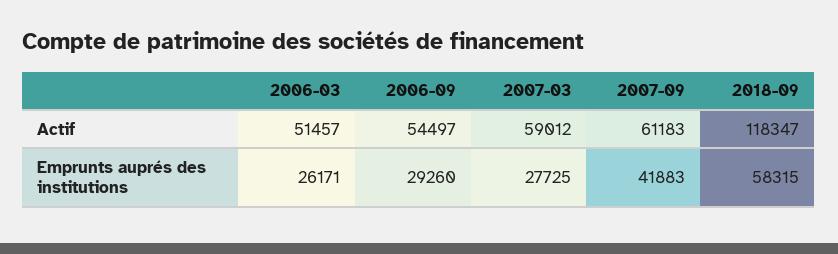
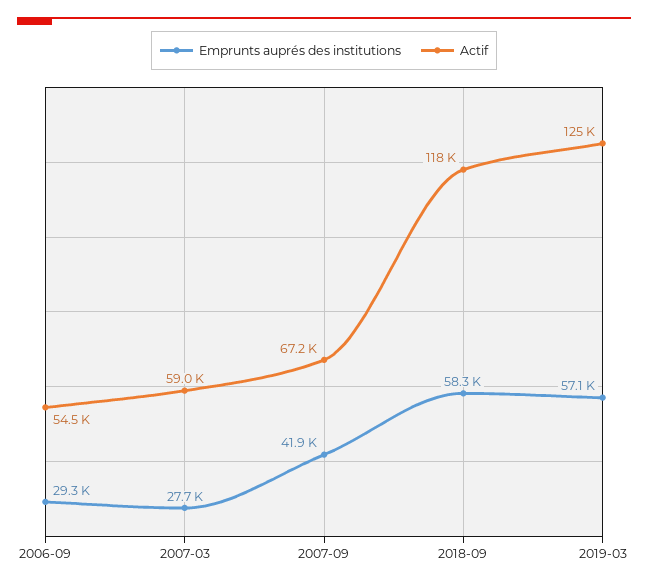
Actif, 2006-03: 51457 -> none
Actif, 2007-09: 61183 -> 67200
Emprunts auprés des institutions, 2006-03: 26171 -> none
Emprunts auprés des institutions, 2019-03: none -> 57100
Actif, 2019-03: none -> 125000

